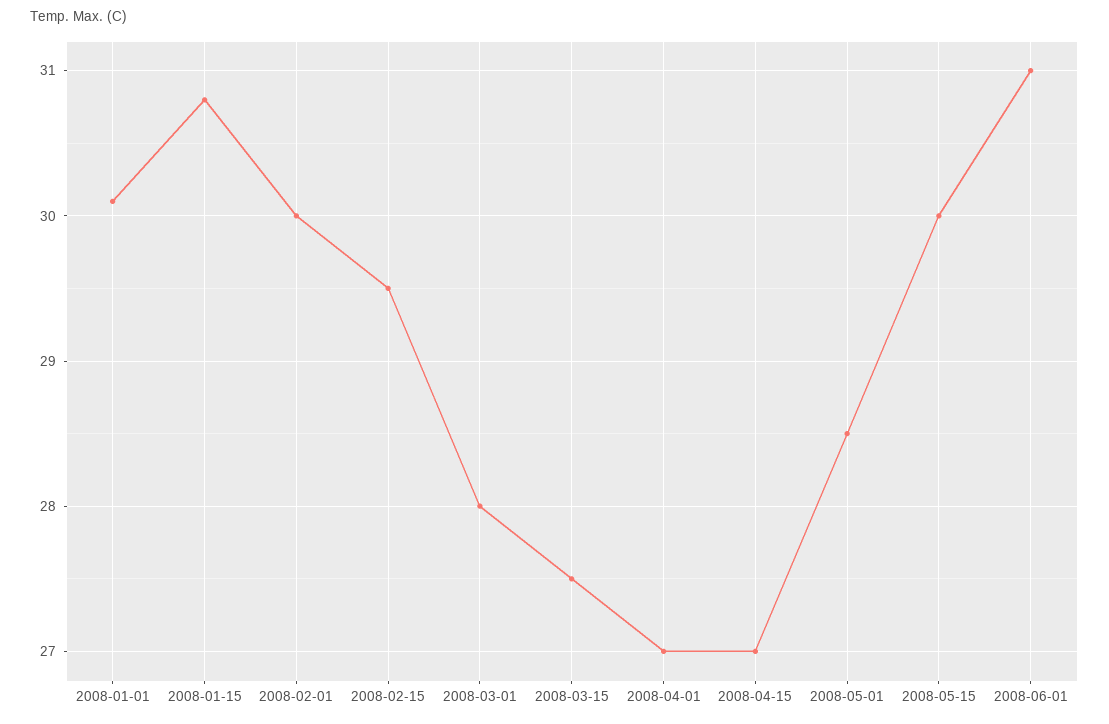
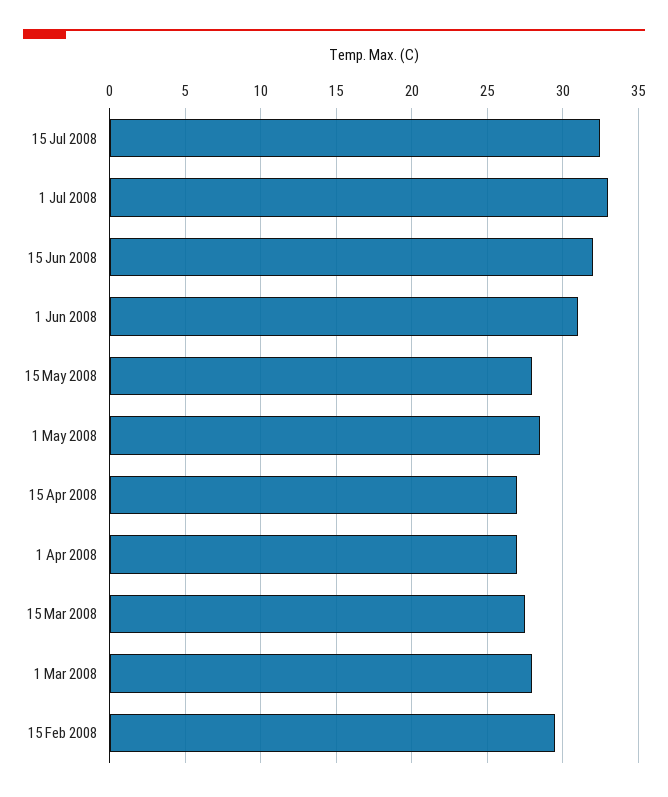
2008-01-01: 30.1 -> none
2008-01-15: 30.8 -> none
2008-02-01: 30 -> none
2008-05-15: 30 -> 28
15 Jul 2008: none -> 32.5
1 Jul 2008: none -> 33
15 Jun 2008: none -> 32

